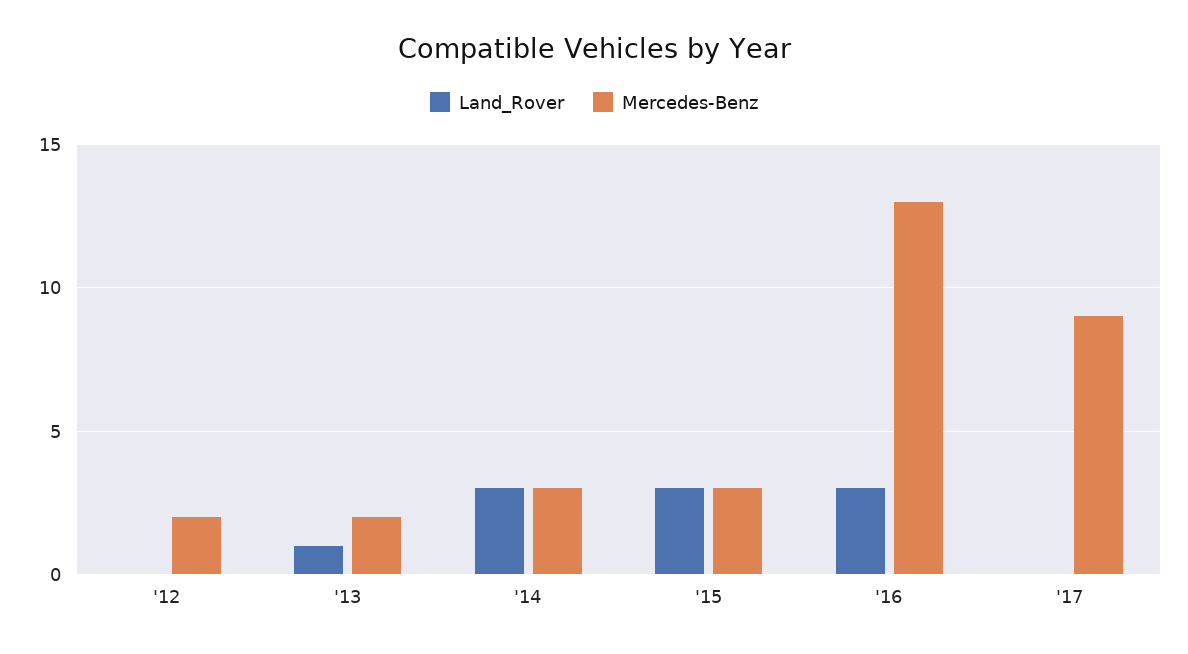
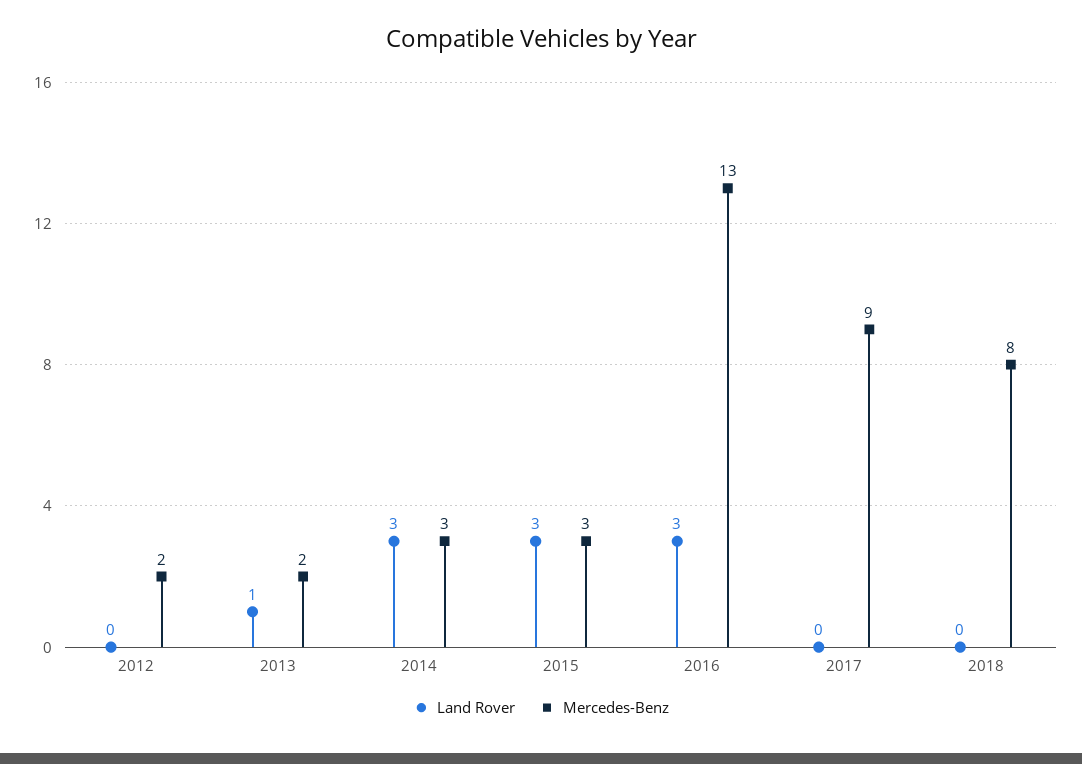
Land_Rover, 2018: none -> 0
Mercedes-Benz, 2018: none -> 8

